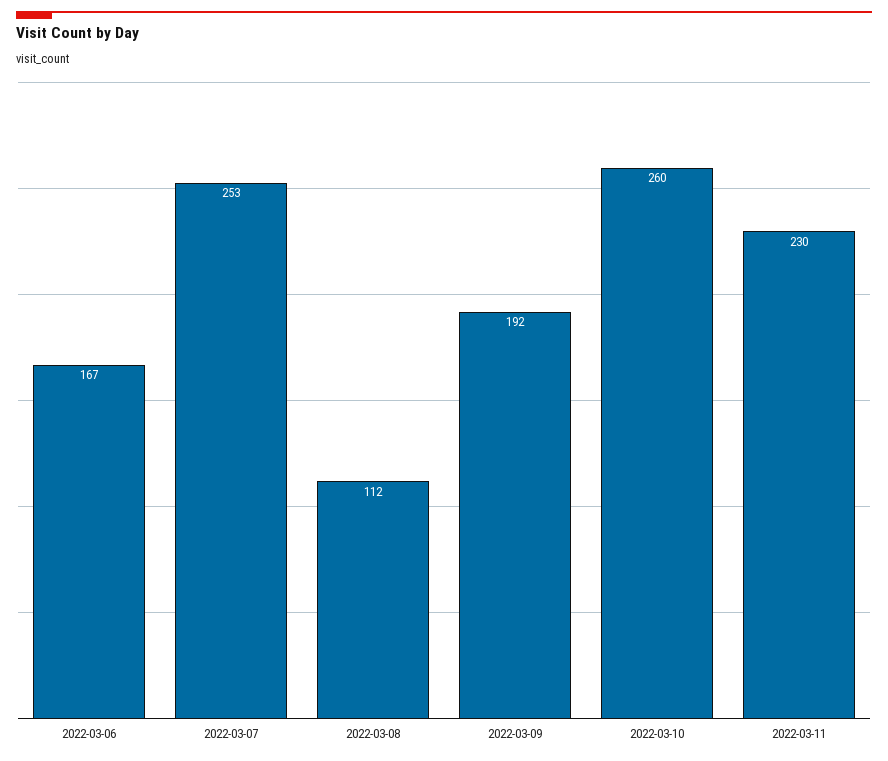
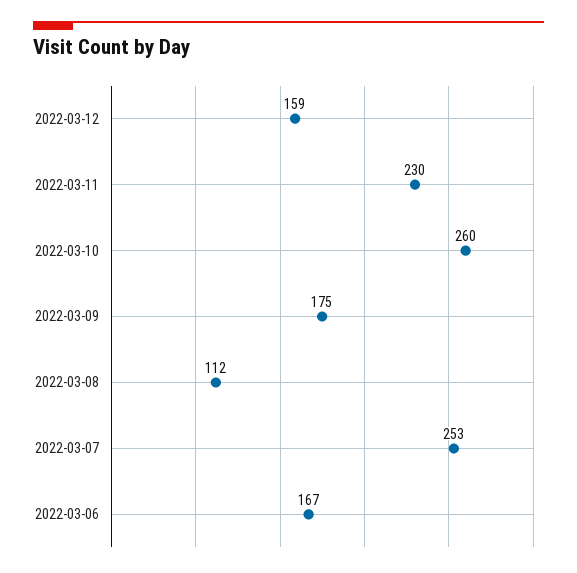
2022-03-09: 192 -> 175
2022-03-12: none -> 159

